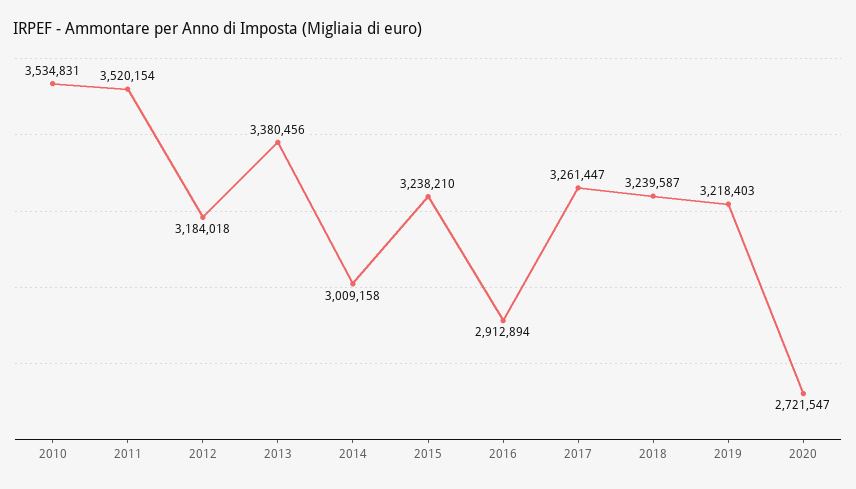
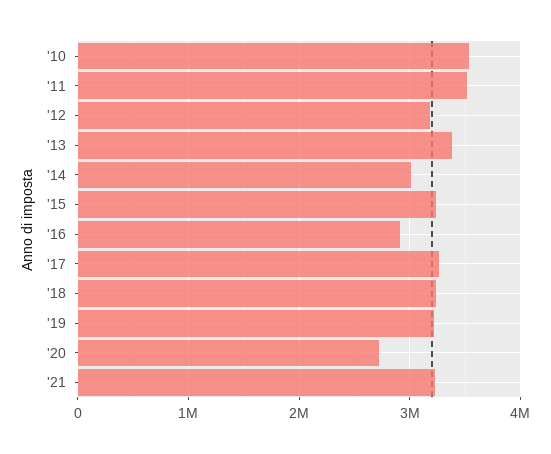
'21: none -> 3200000

